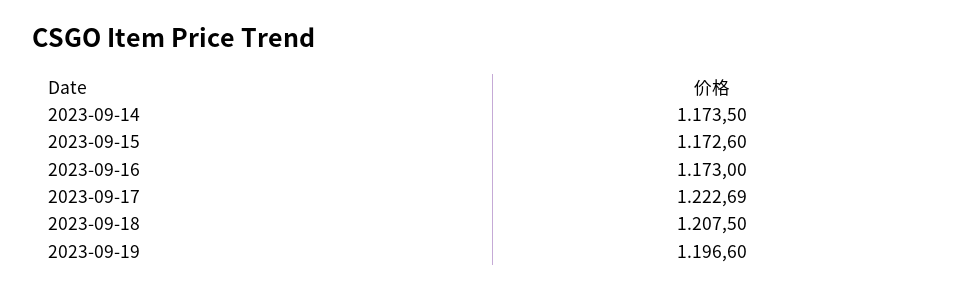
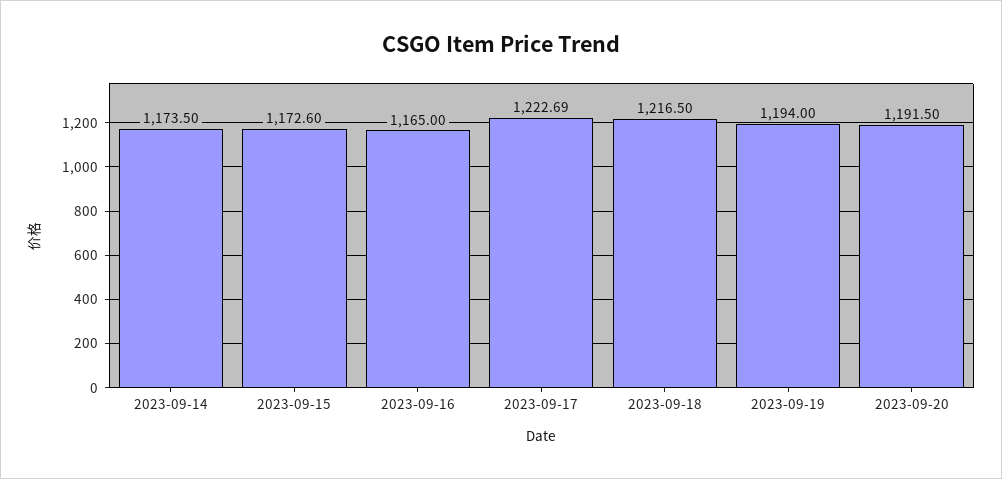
2023-09-16: 1173 -> 1165
2023-09-18: 1207.5 -> 1216.5
2023-09-19: 1196.6 -> 1194
2023-09-20: none -> 1191.5

